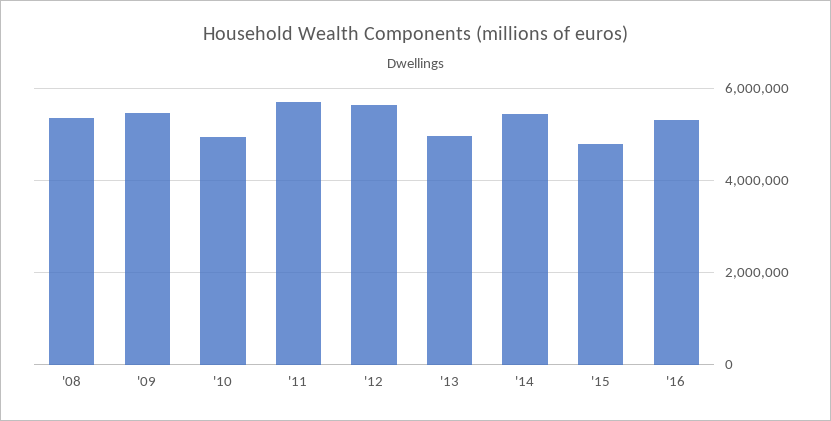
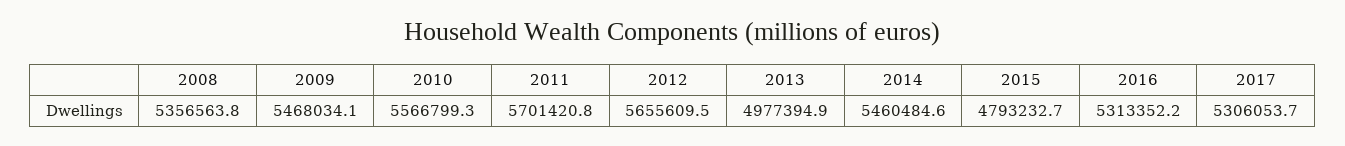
'10: 5000000 -> 5566799.3
2017: none -> 5306053.7

